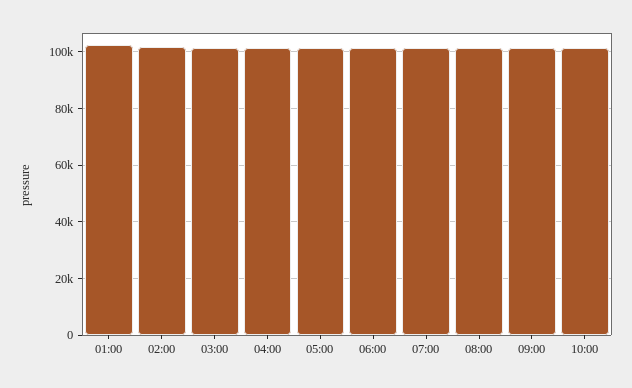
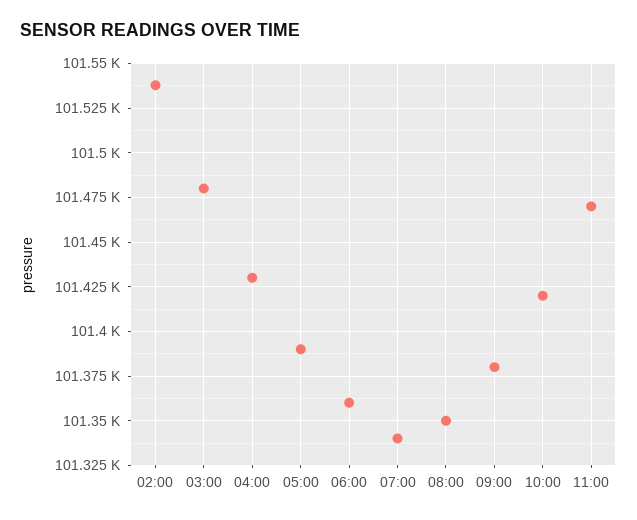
01:00: 102500 -> none
11:00: none -> 101470

